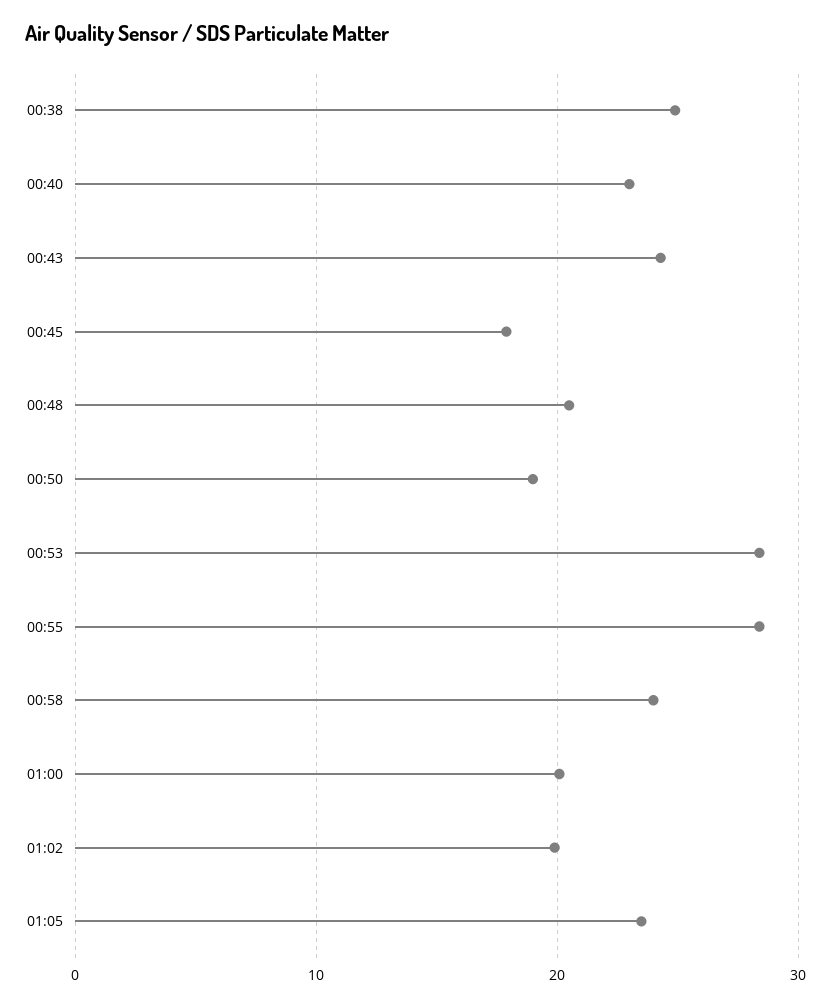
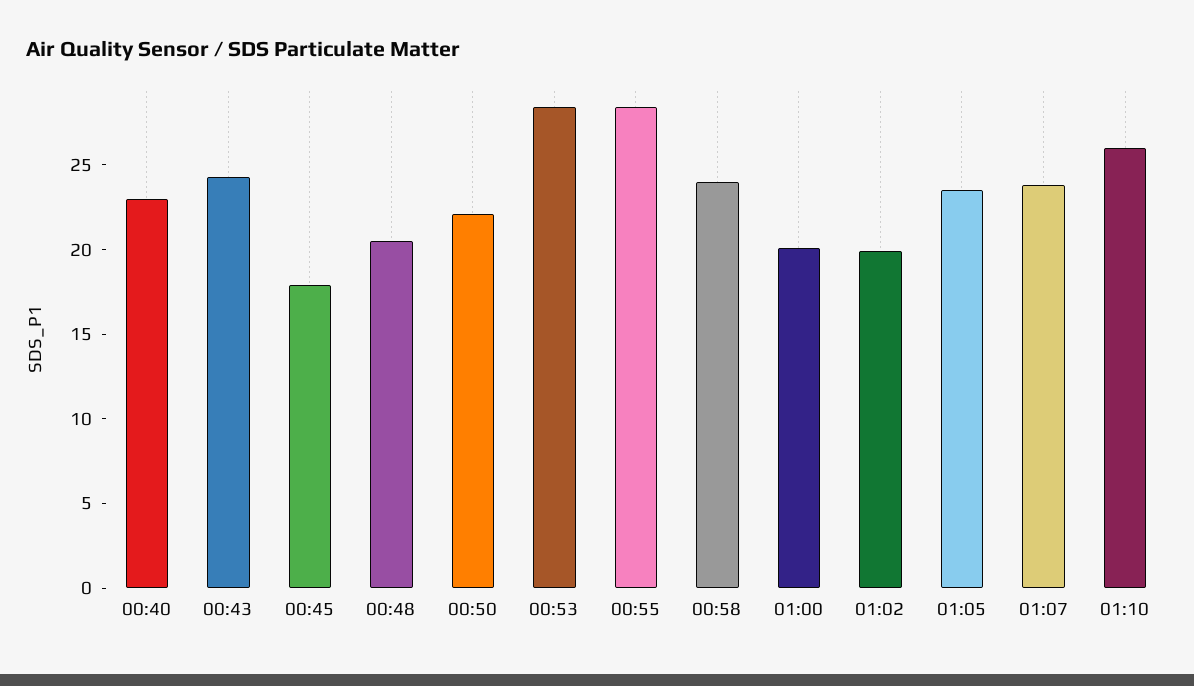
00:38: 25 -> none
00:50: 19 -> 22
01:07: none -> 24
01:10: none -> 26

